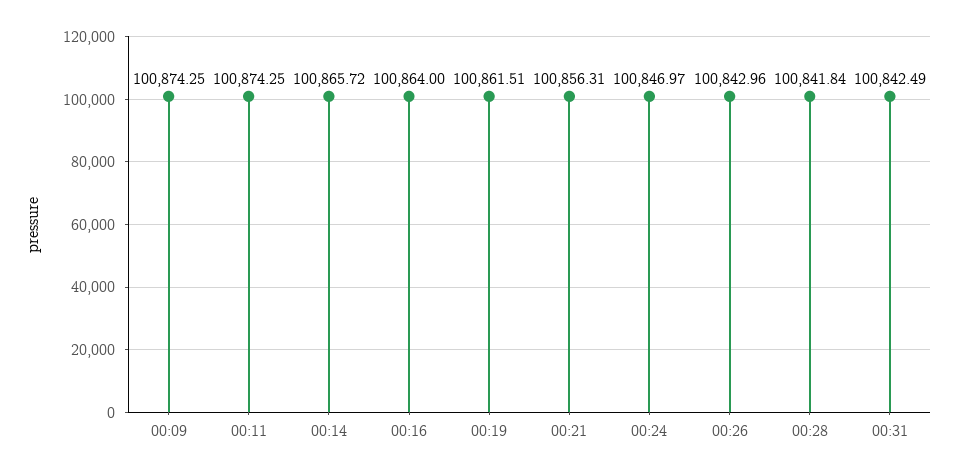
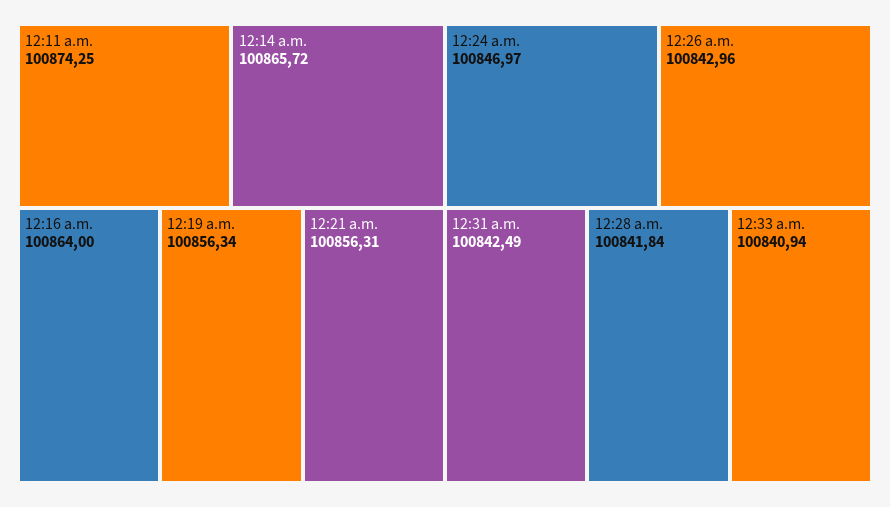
00:09: 100874.25 -> none
00:19: 100861.51 -> 100856.34
12:33 a.m.: none -> 100840.94

